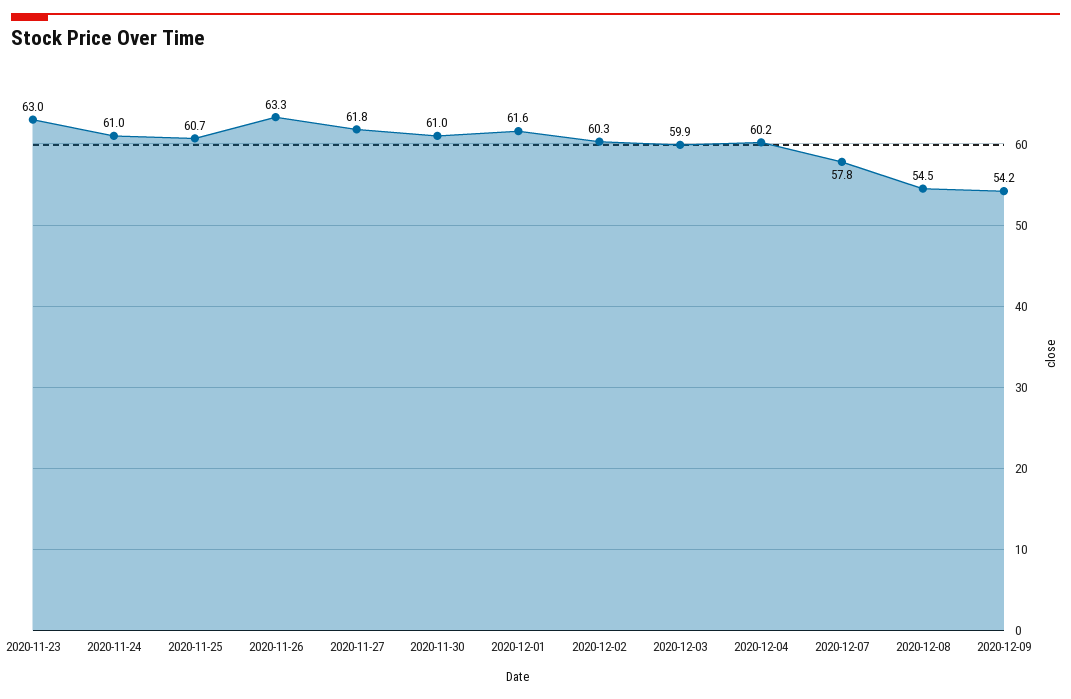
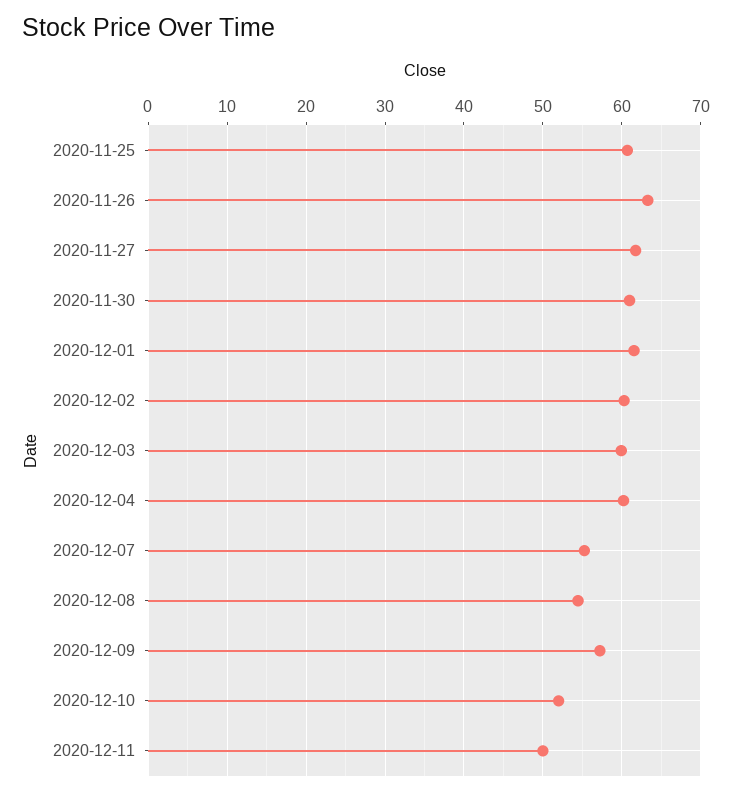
2020-11-23: 63 -> none
2020-11-24: 61 -> none
2020-12-07: 57.8 -> 55
2020-12-09: 54.2 -> 57
2020-12-10: none -> 52
2020-12-11: none -> 50

